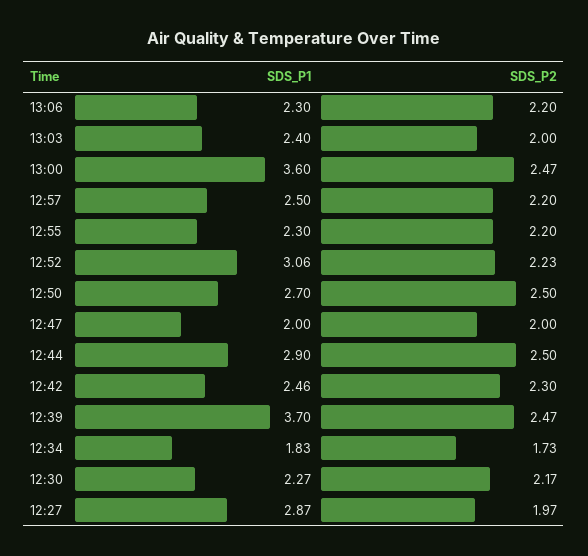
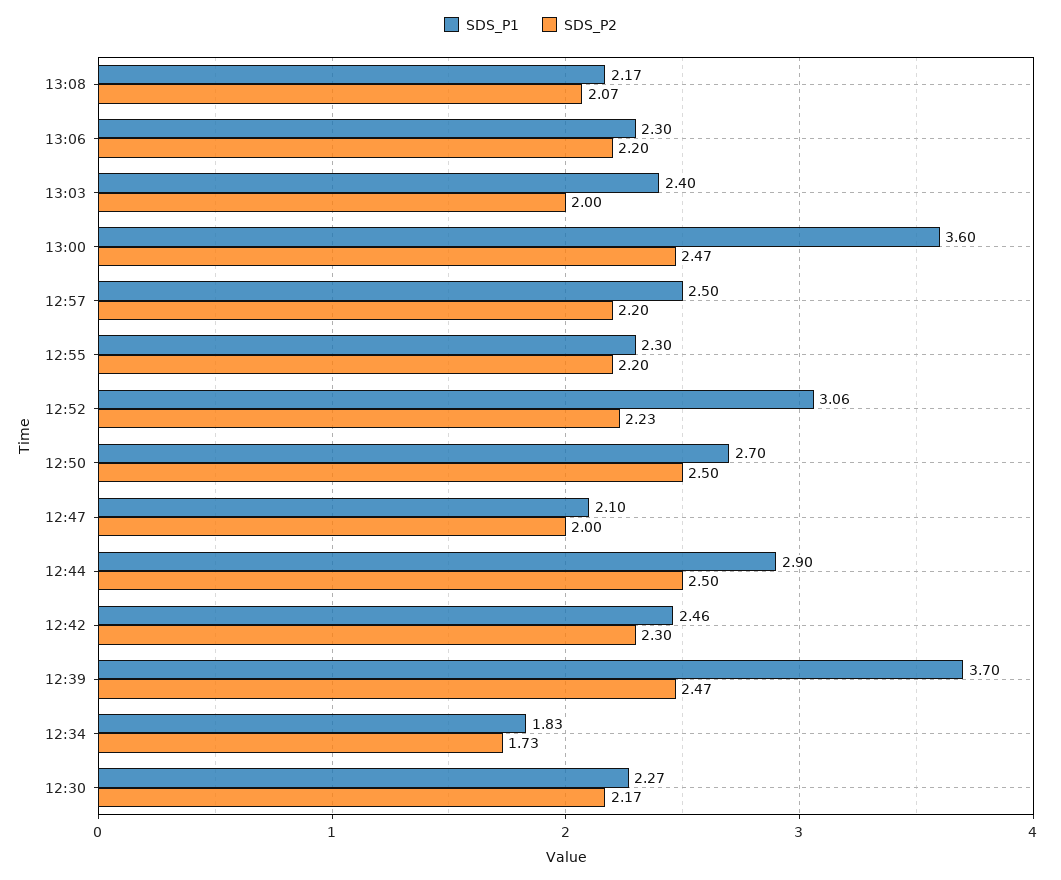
SDS_P1, 12:47: 2 -> 2.1
SDS_P1, 12:27: 2.87 -> none
SDS_P2, 12:27: 1.97 -> none
SDS_P1, 13:08: none -> 2.17
SDS_P2, 13:08: none -> 2.07

